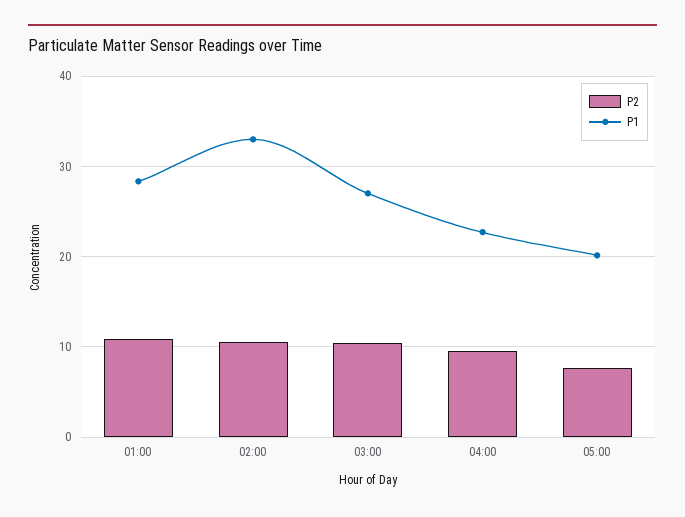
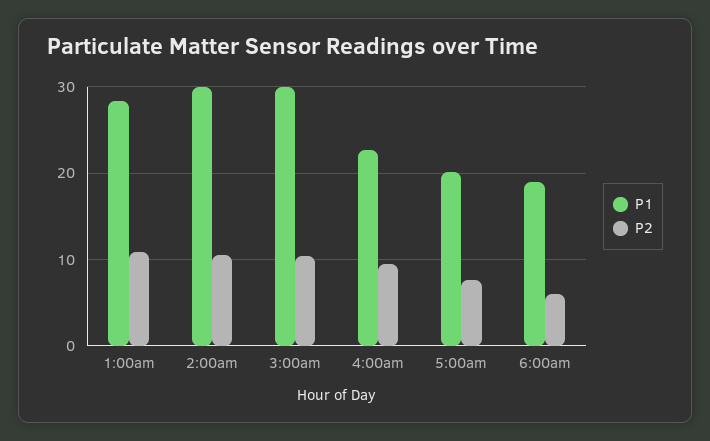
P1, 02:00: 33 -> 30
P1, 03:00: 27 -> 30
P1, 6:00am: none -> 19
P2, 6:00am: none -> 6

